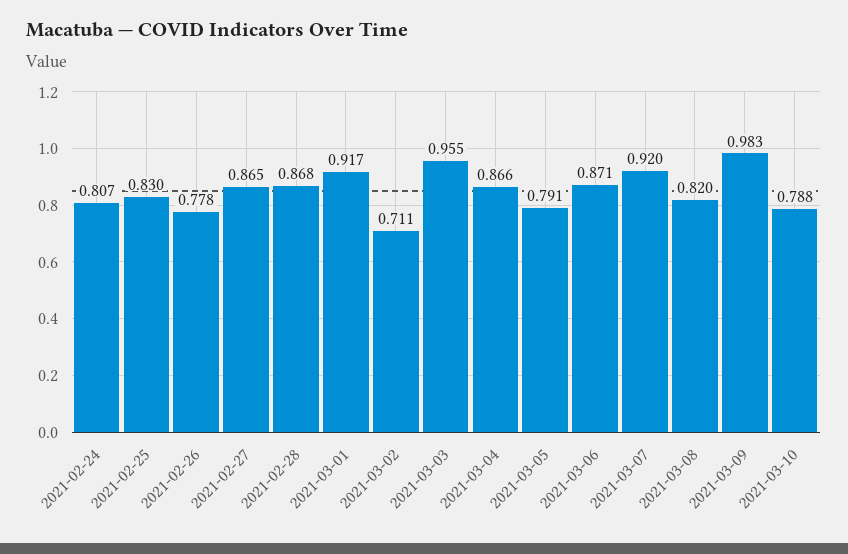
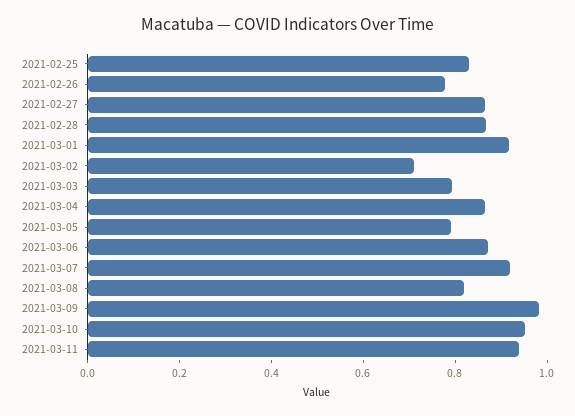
2021-02-24: 0.807 -> none
2021-03-03: 0.955 -> 0.8
2021-03-10: 0.788 -> 0.95
2021-03-11: none -> 0.95

